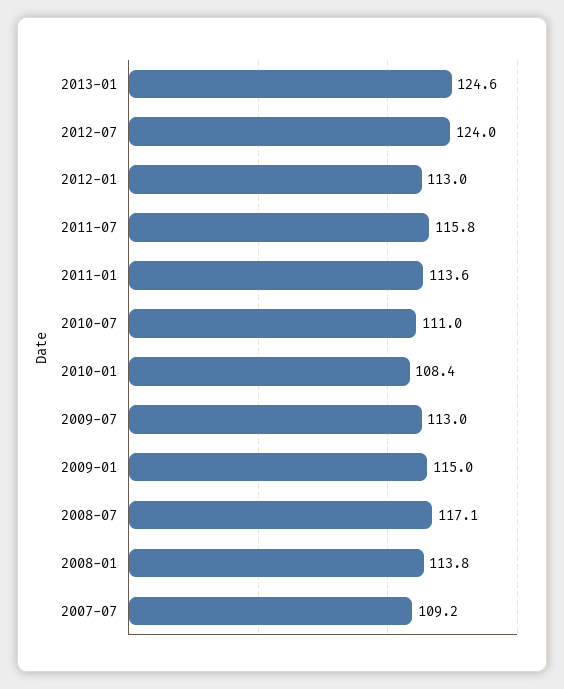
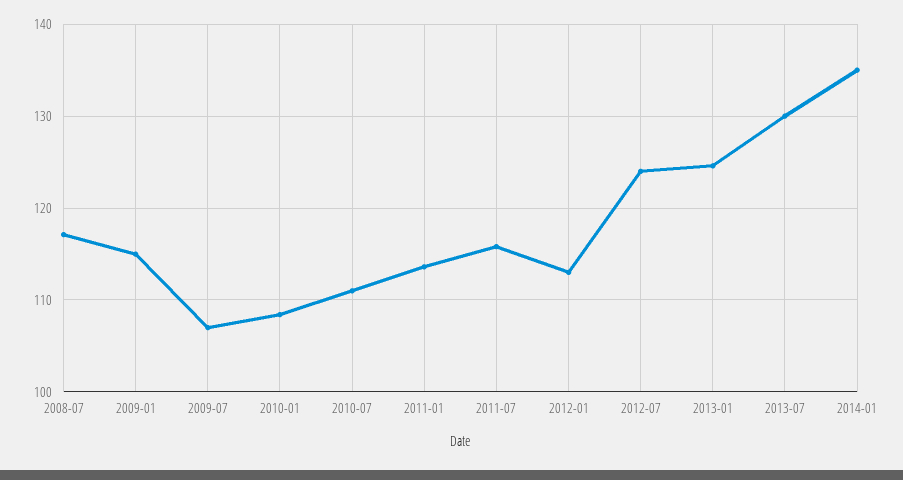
2009-07: 113 -> 107
2008-01: 113.8 -> none
2007-07: 109.2 -> none
2013-07: none -> 130
2014-01: none -> 135

